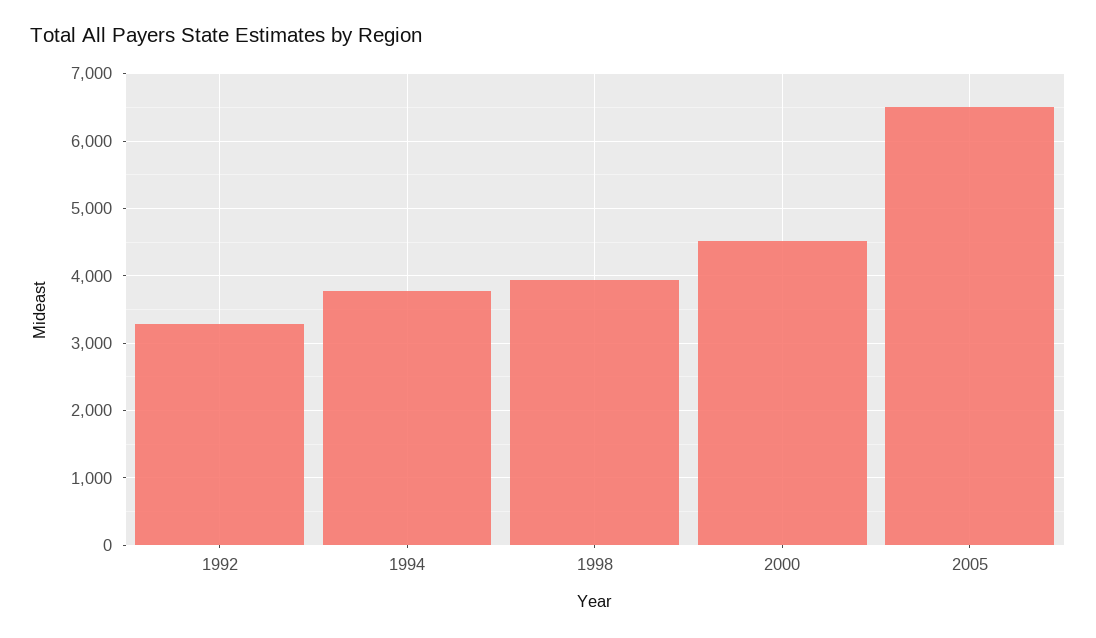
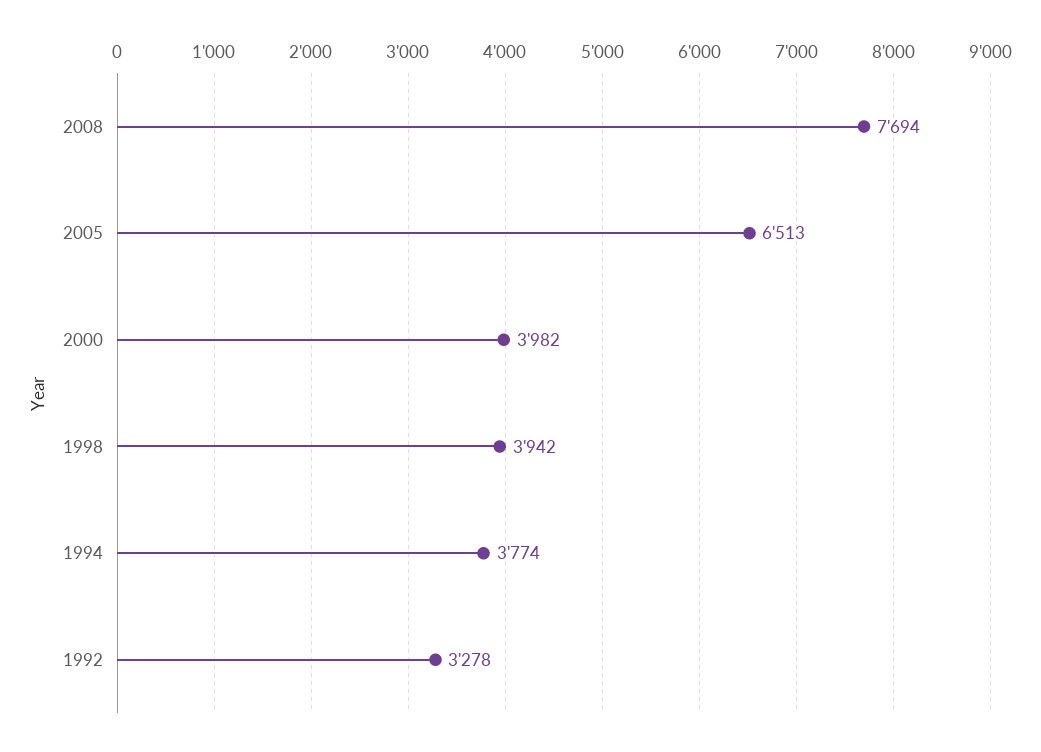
2000: 4500 -> 3982
2008: none -> 7694

